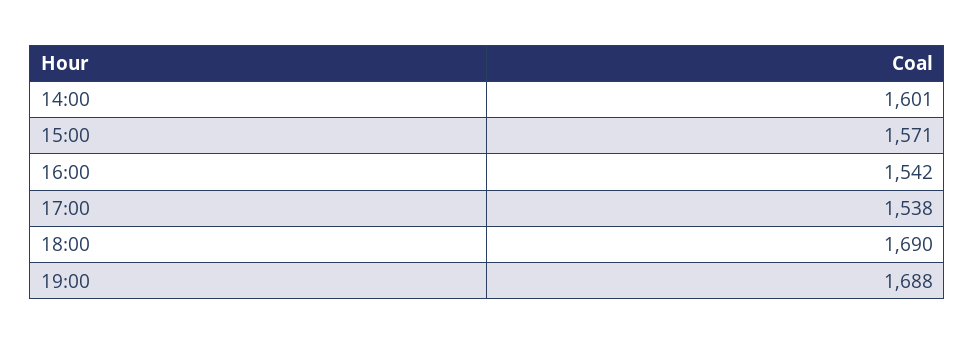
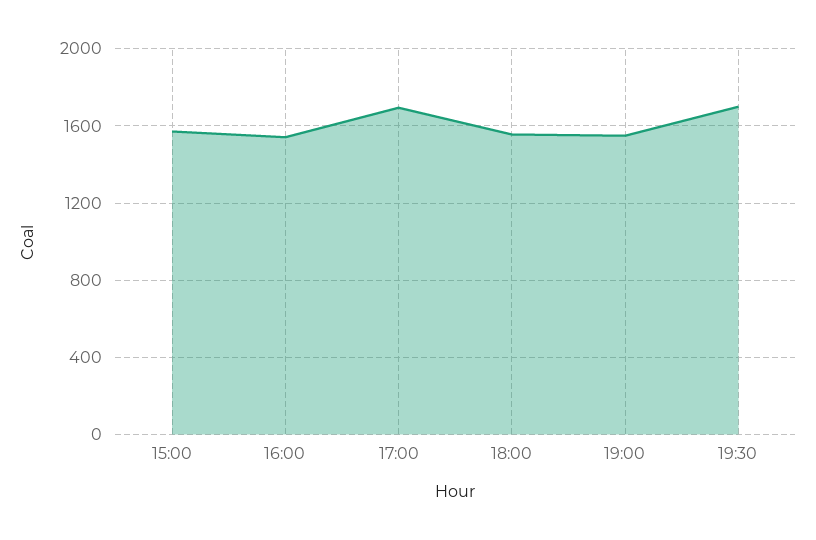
14:00: 1601 -> none
17:00: 1538 -> 1700
18:00: 1690 -> 1550
19:00: 1688 -> 1550
19:30: none -> 1700

